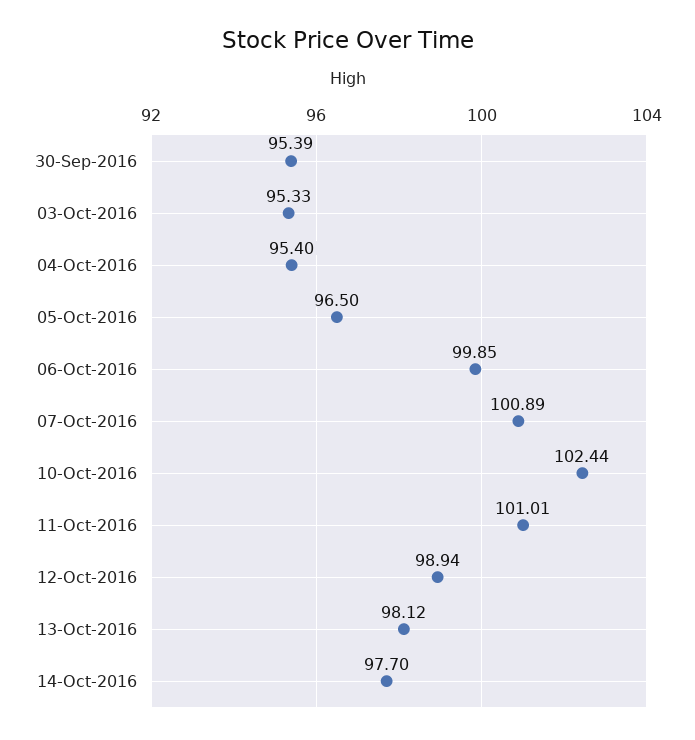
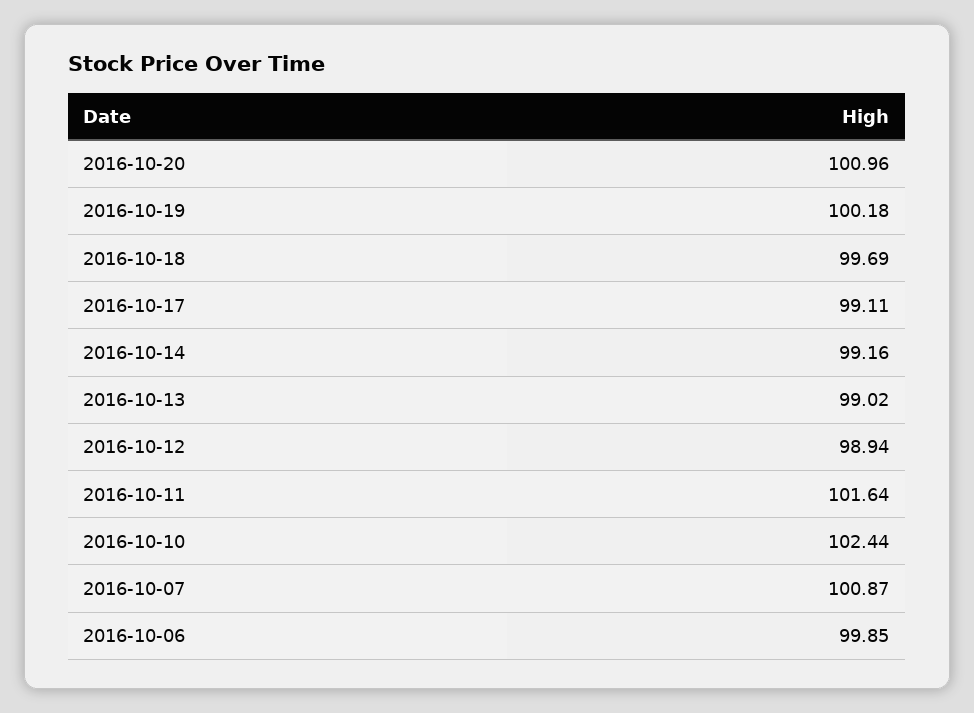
30-Sep-2016: 95.39 -> none
03-Oct-2016: 95.33 -> none
04-Oct-2016: 95.4 -> none
05-Oct-2016: 96.5 -> none
07-Oct-2016: 100.89 -> 100.87
11-Oct-2016: 101.01 -> 101.64
13-Oct-2016: 98.12 -> 99.02
14-Oct-2016: 97.7 -> 99.16
2016-10-20: none -> 100.96
2016-10-19: none -> 100.18
2016-10-18: none -> 99.69
2016-10-17: none -> 99.11

